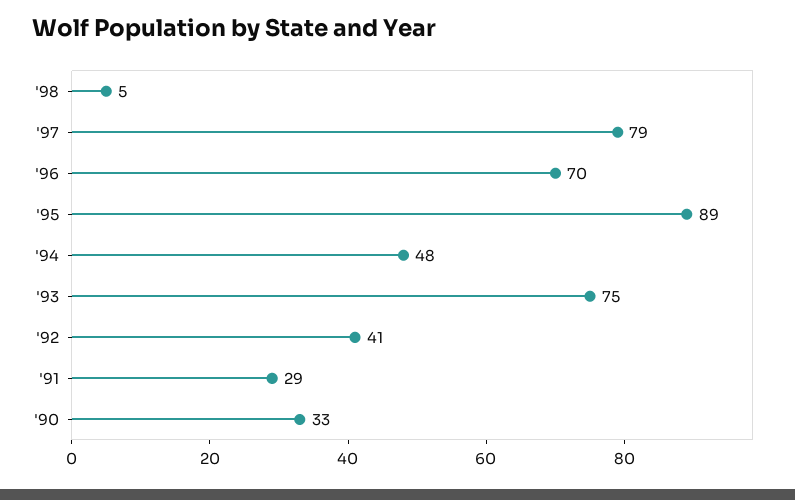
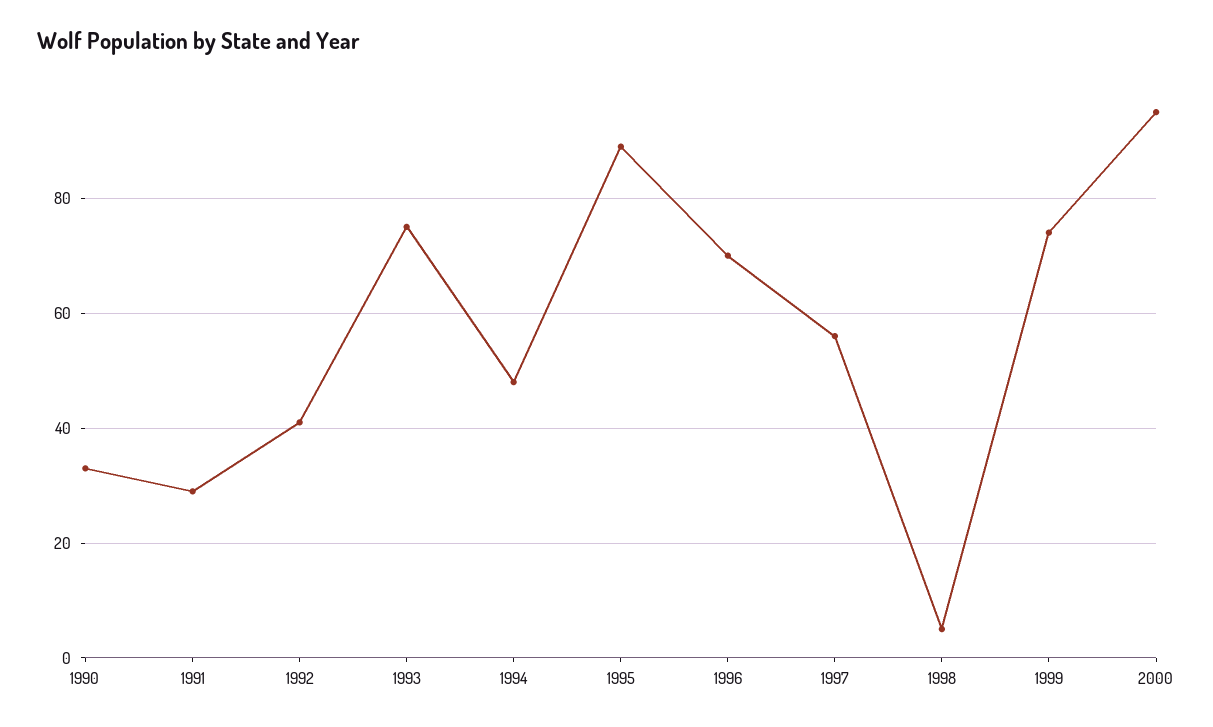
'97: 79 -> 55
1999: none -> 75
2000: none -> 95

